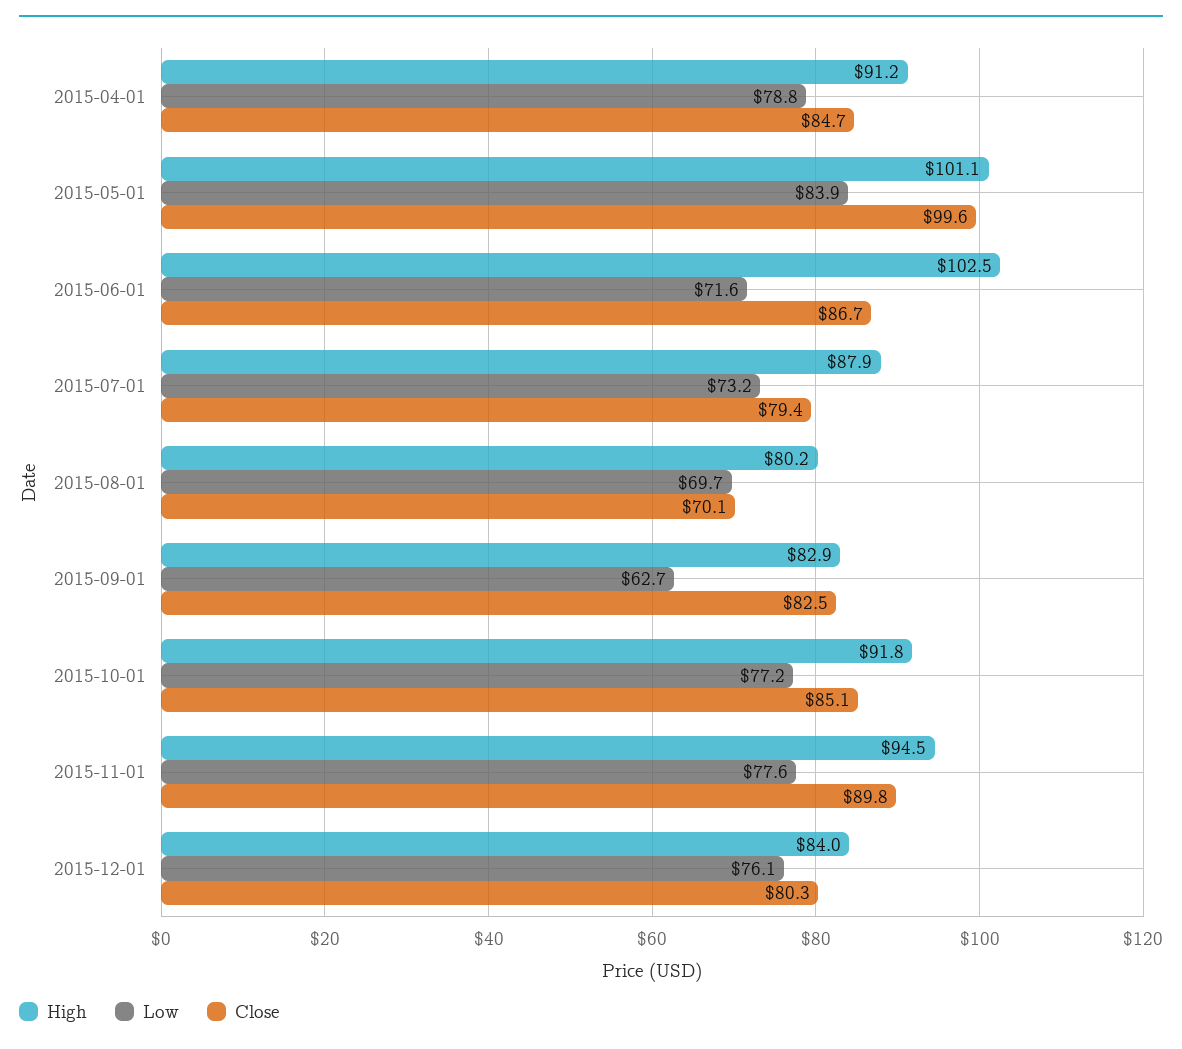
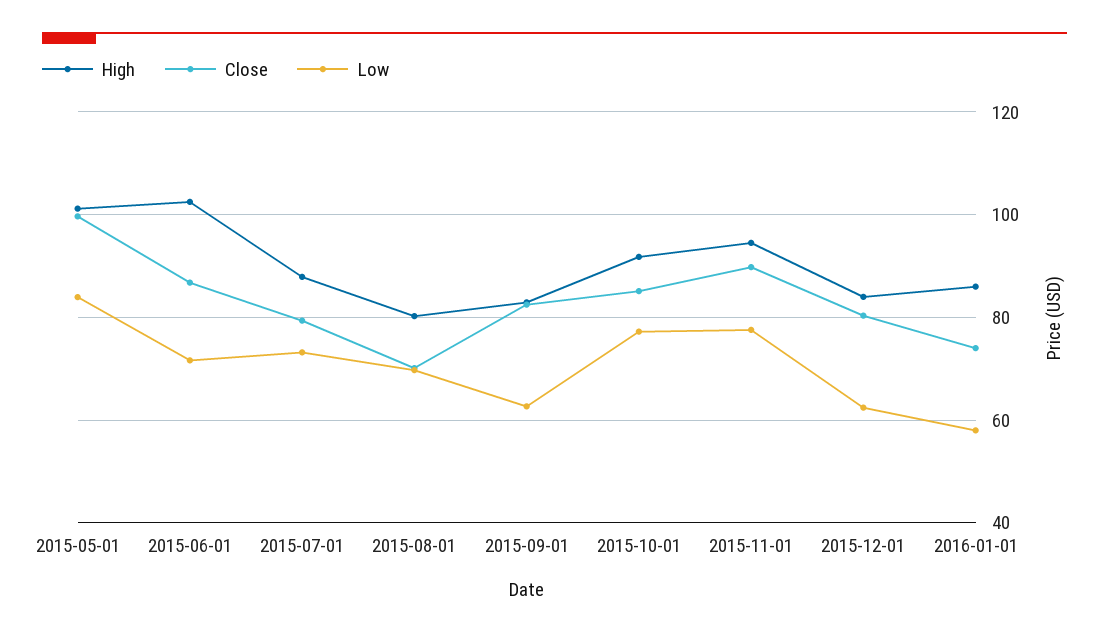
High, 2015-04-01: 91.2 -> none
Low, 2015-04-01: 78.8 -> none
Close, 2015-04-01: 84.7 -> none
Low, 2015-12-01: 76.1 -> 62
High, 2016-01-01: none -> 86
Close, 2016-01-01: none -> 74
Low, 2016-01-01: none -> 58

